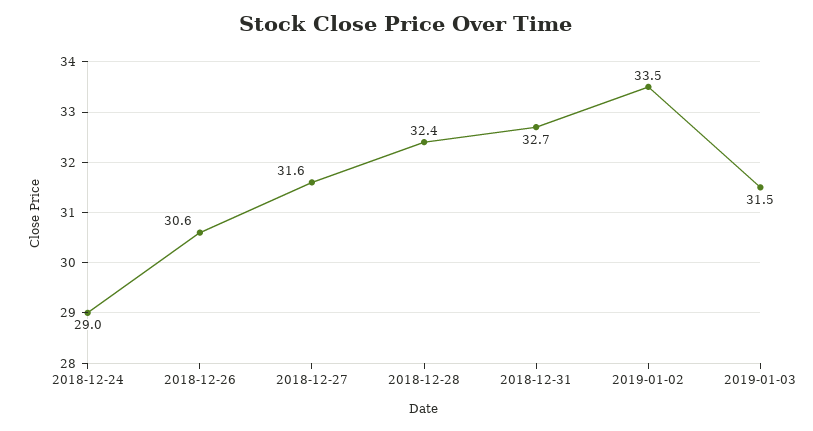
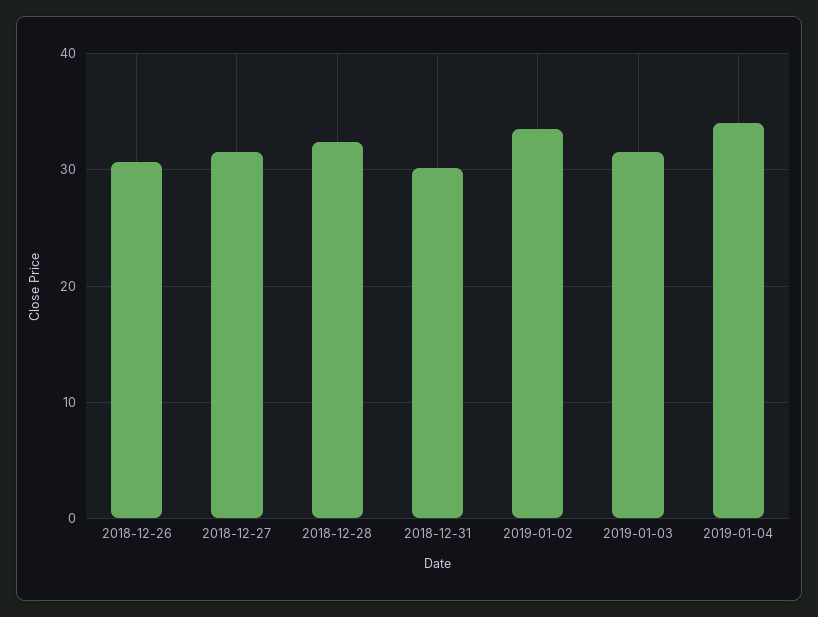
2018-12-24: 29 -> none
2018-12-31: 32.7 -> 30
2019-01-04: none -> 34

